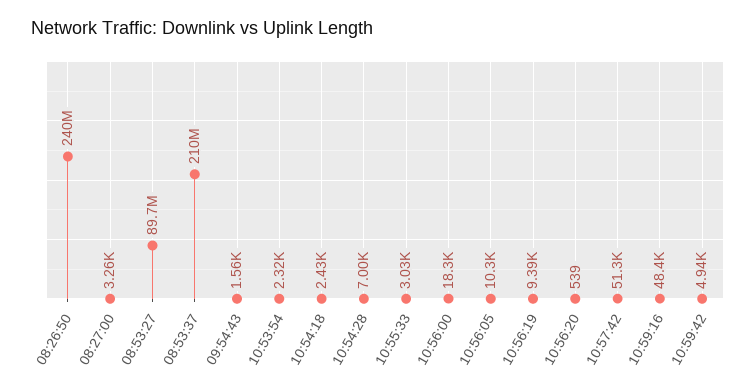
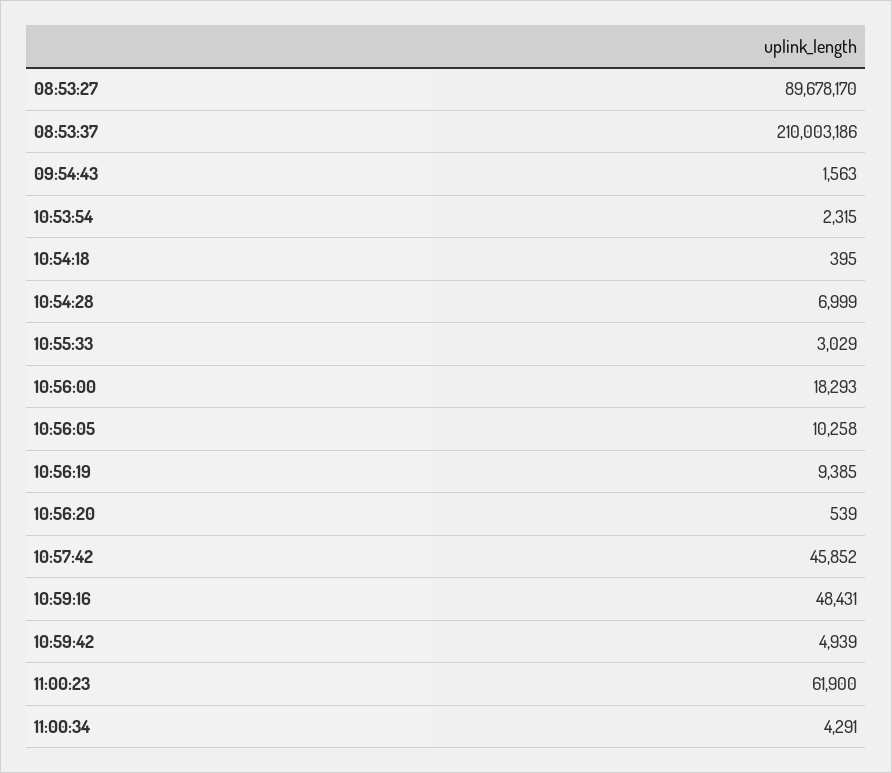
08:26:50: 240000000 -> none
08:27:00: 3260 -> none
10:54:18: 2430 -> 395
10:57:42: 51300 -> 45852
11:00:23: none -> 61900
11:00:34: none -> 4291

